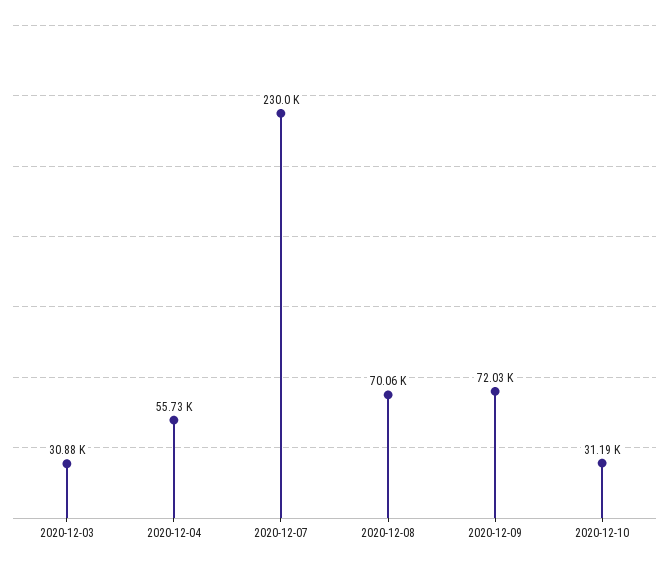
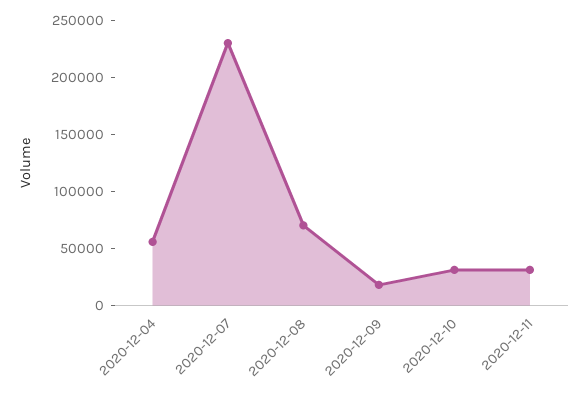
2020-12-03: 30880 -> none
2020-12-09: 72030 -> 20000
2020-12-11: none -> 30000

